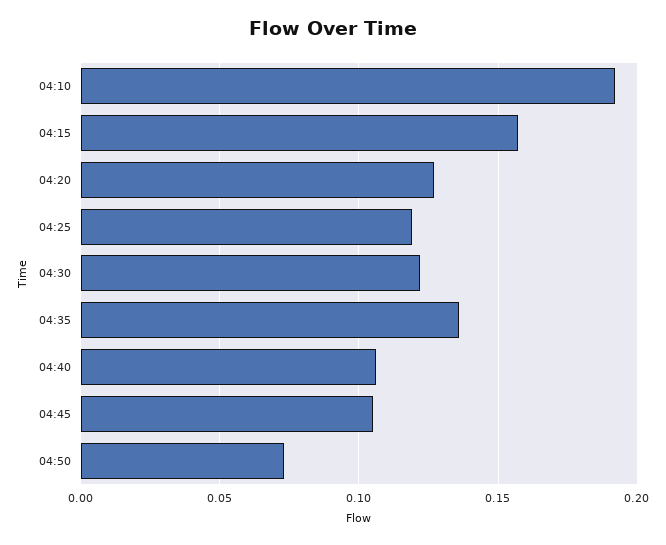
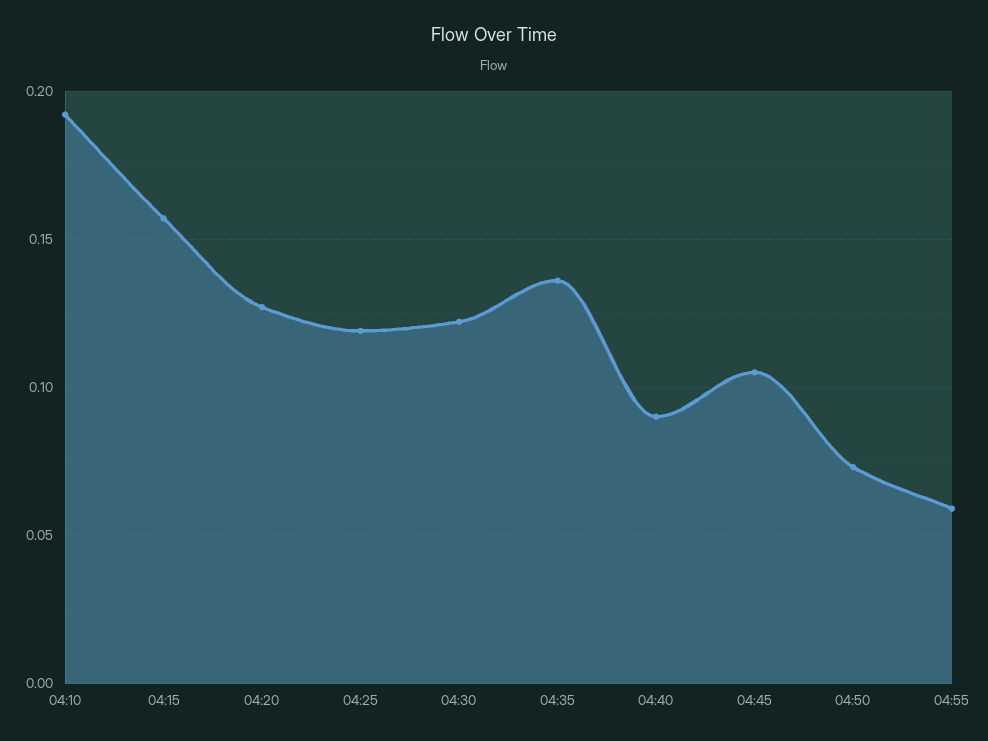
04:40: 0.105 -> 0.09
04:55: none -> 0.06

